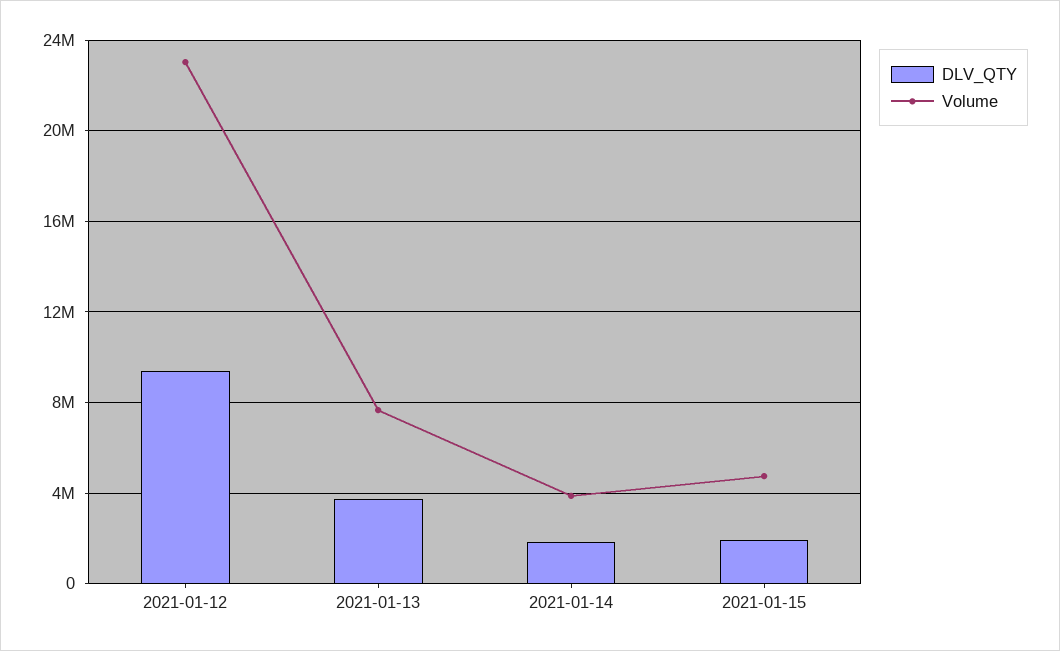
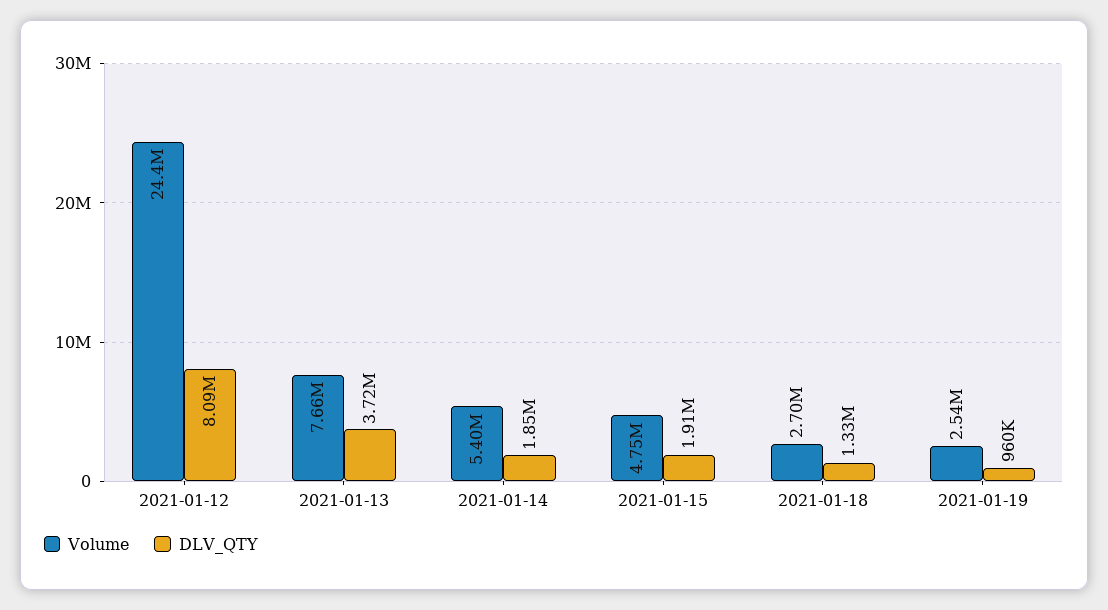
DLV_QTY, 2021-01-12: 9500000 -> 8090000
Volume, 2021-01-12: 23000000 -> 24400000
Volume, 2021-01-14: 4000000 -> 5400000
Volume, 2021-01-18: none -> 2700000
DLV_QTY, 2021-01-18: none -> 1330000
Volume, 2021-01-19: none -> 2540000
DLV_QTY, 2021-01-19: none -> 960000

